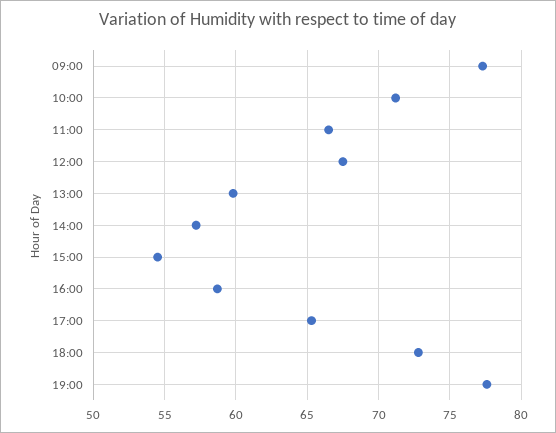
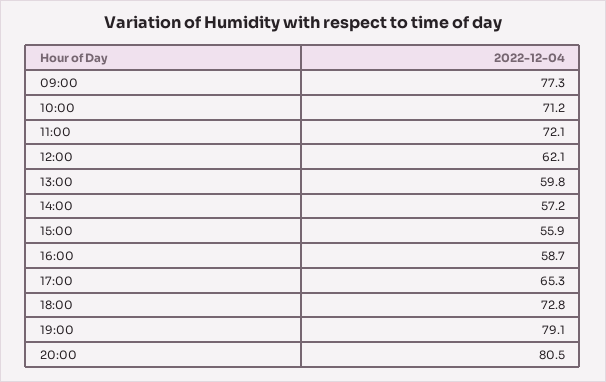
11:00: 66.5 -> 72.1
12:00: 67.5 -> 62.1
15:00: 54.5 -> 55.9
19:00: 77.5 -> 79.1
20:00: none -> 80.5

